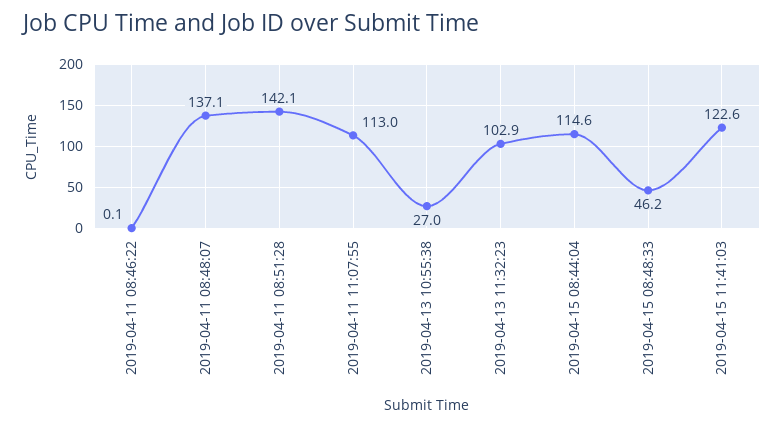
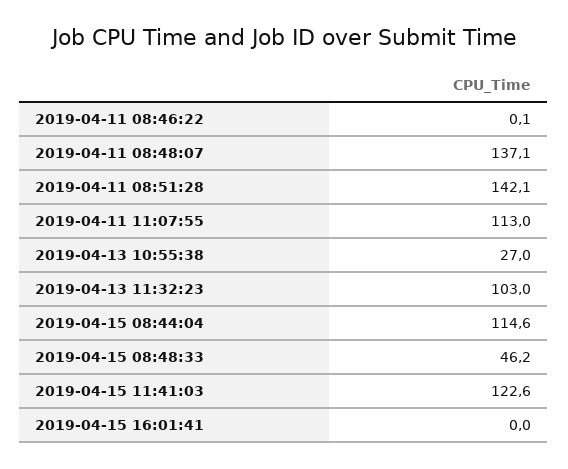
2019-04-13 11:32:23: 102.9 -> 103
2019-04-15 16:01:41: none -> 0

